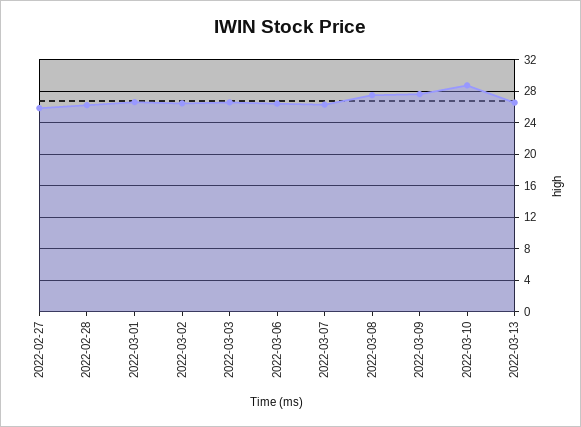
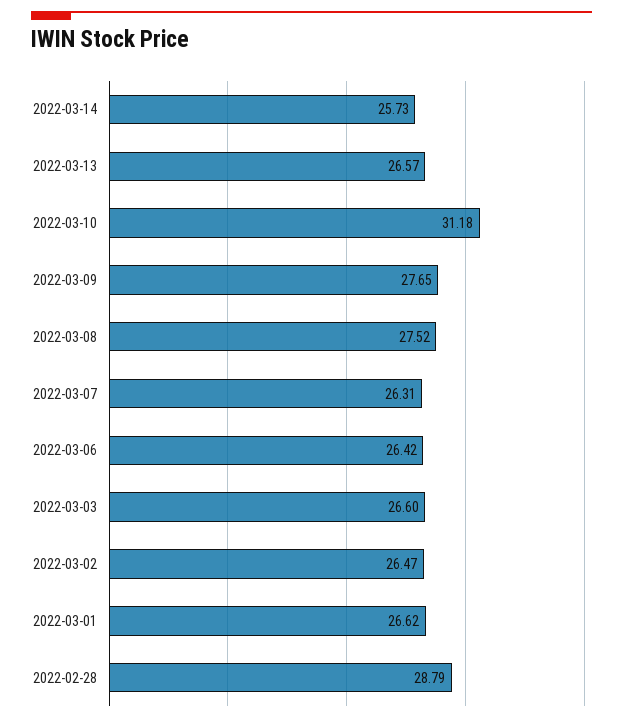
2022-02-27: 26 -> none
2022-02-28: 26 -> 28.79
2022-03-10: 29 -> 31.18
2022-03-14: none -> 25.73

